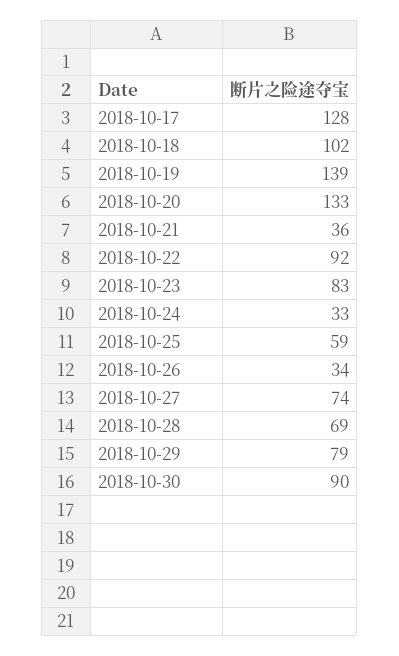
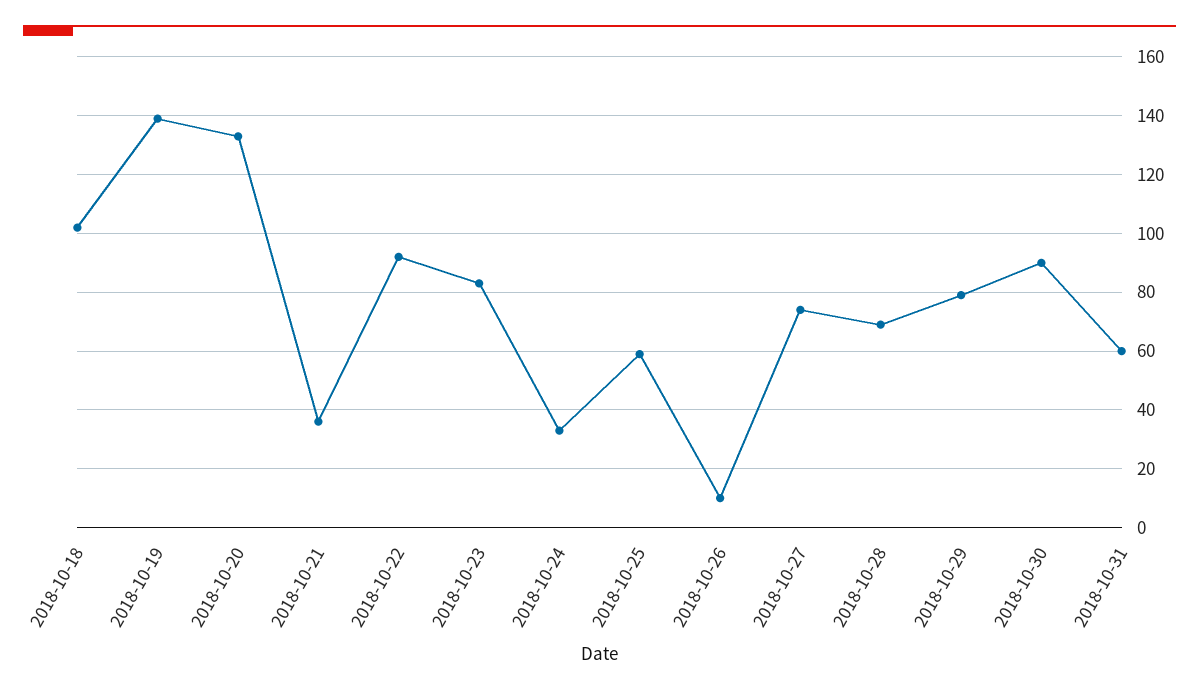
2018-10-17: 128 -> none
2018-10-26: 34 -> 10
2018-10-31: none -> 60

